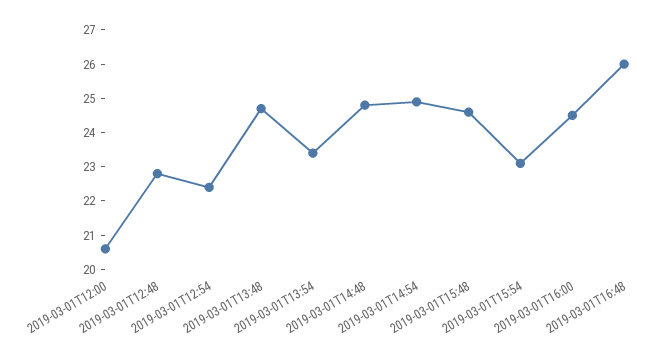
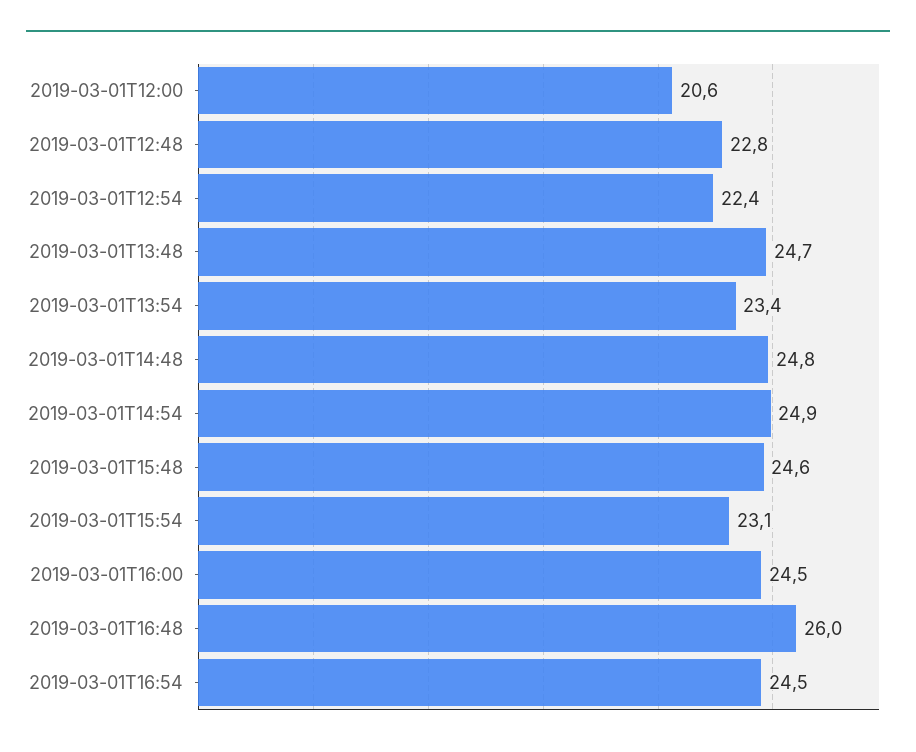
2019-03-01T16:54: none -> 24.5

